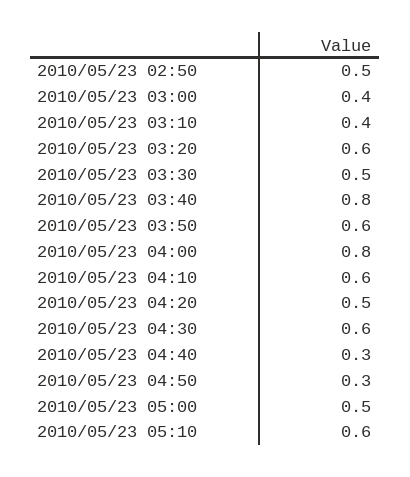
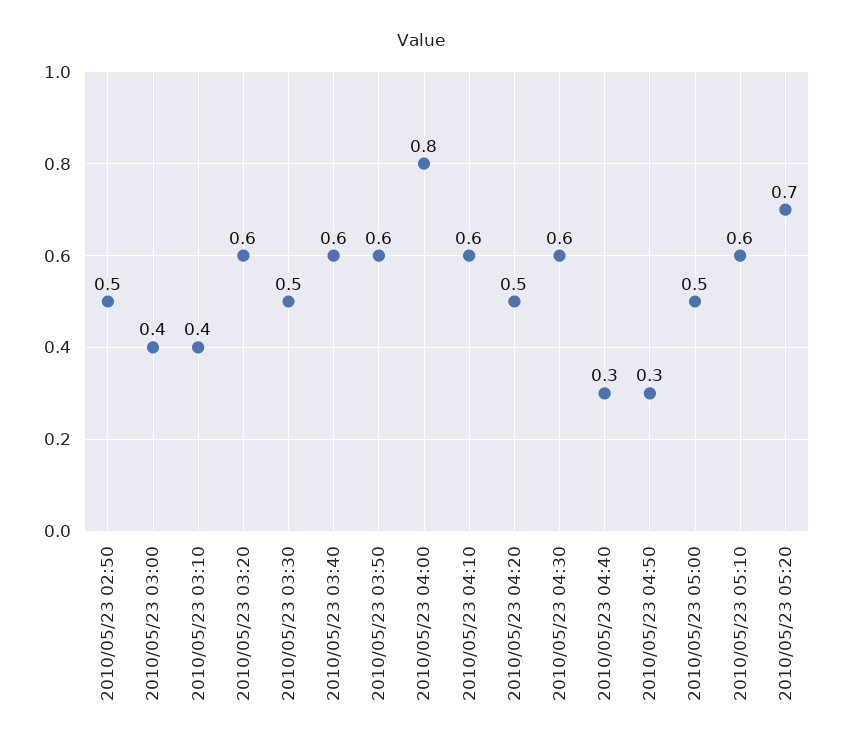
2010/05/23 03:40: 0.8 -> 0.6
2010/05/23 05:20: none -> 0.7

